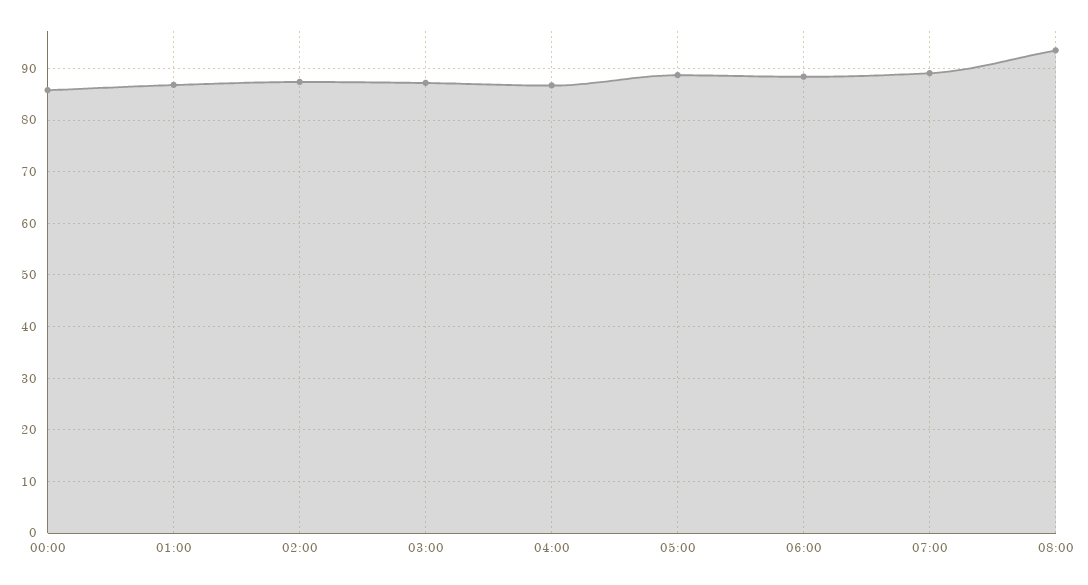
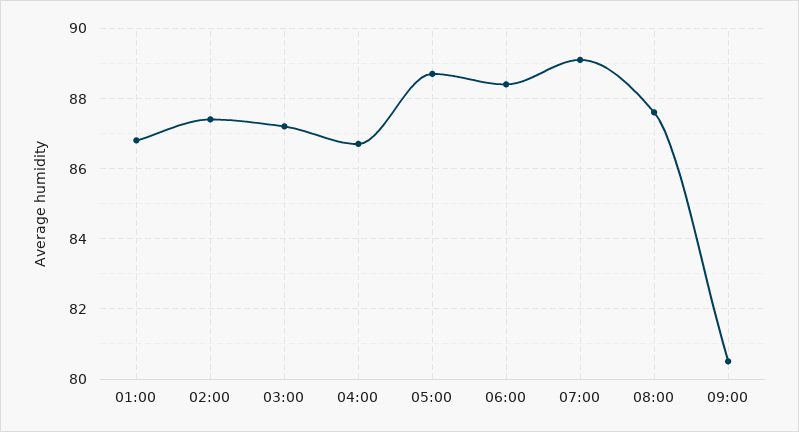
00:00: 86 -> none
08:00: 94 -> 87.5
09:00: none -> 80.5

